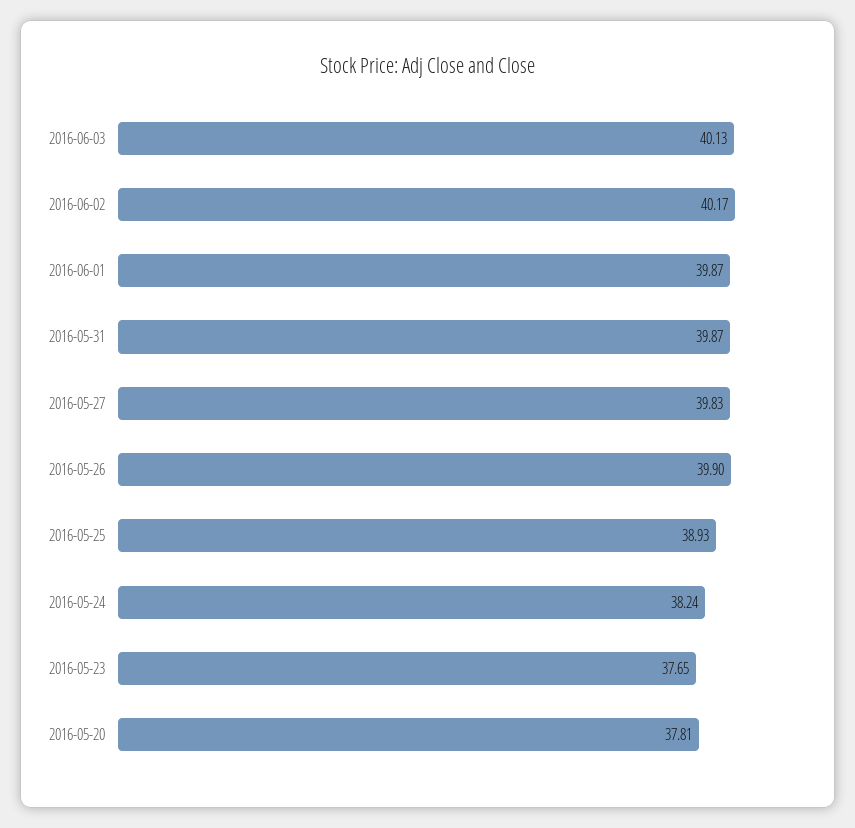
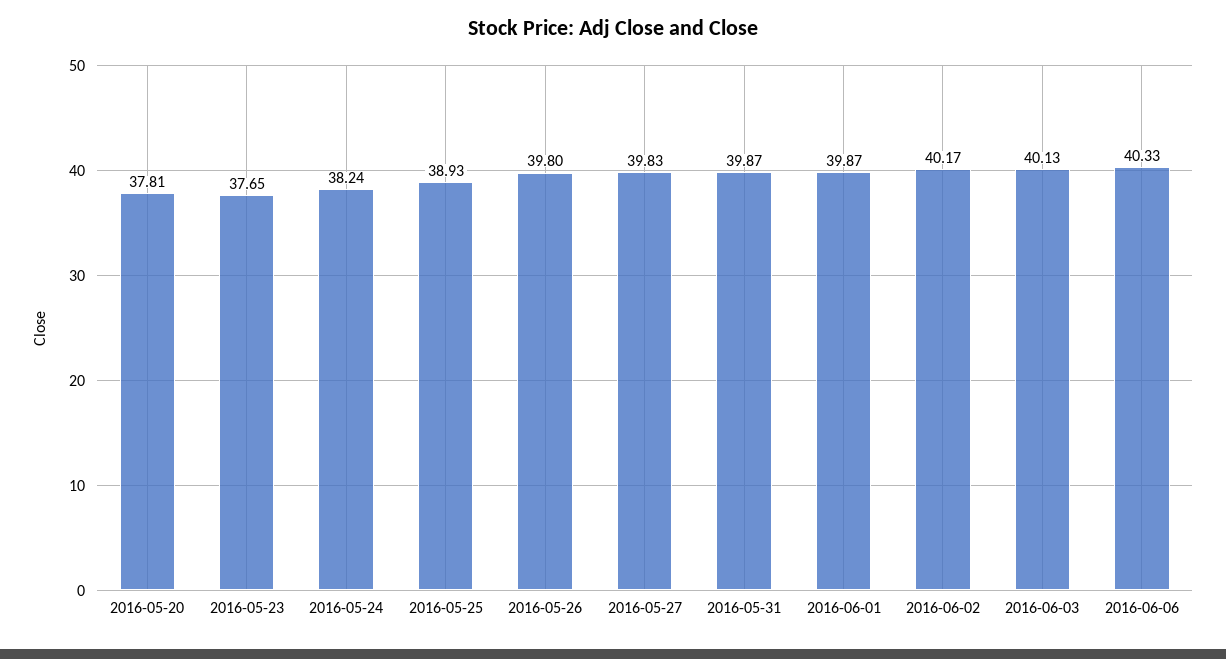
2016-05-26: 39.9 -> 39.8
2016-06-06: none -> 40.33

